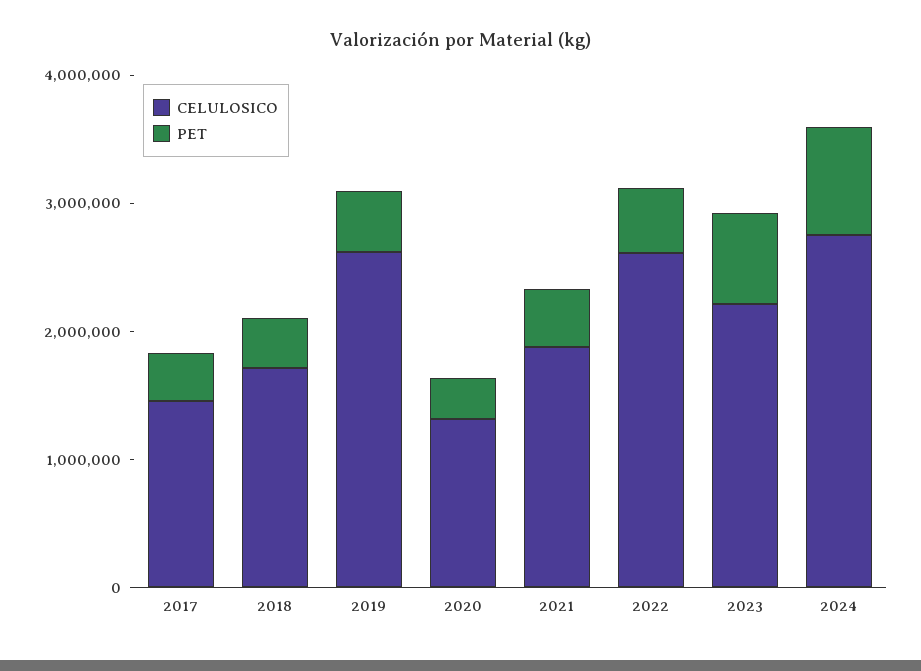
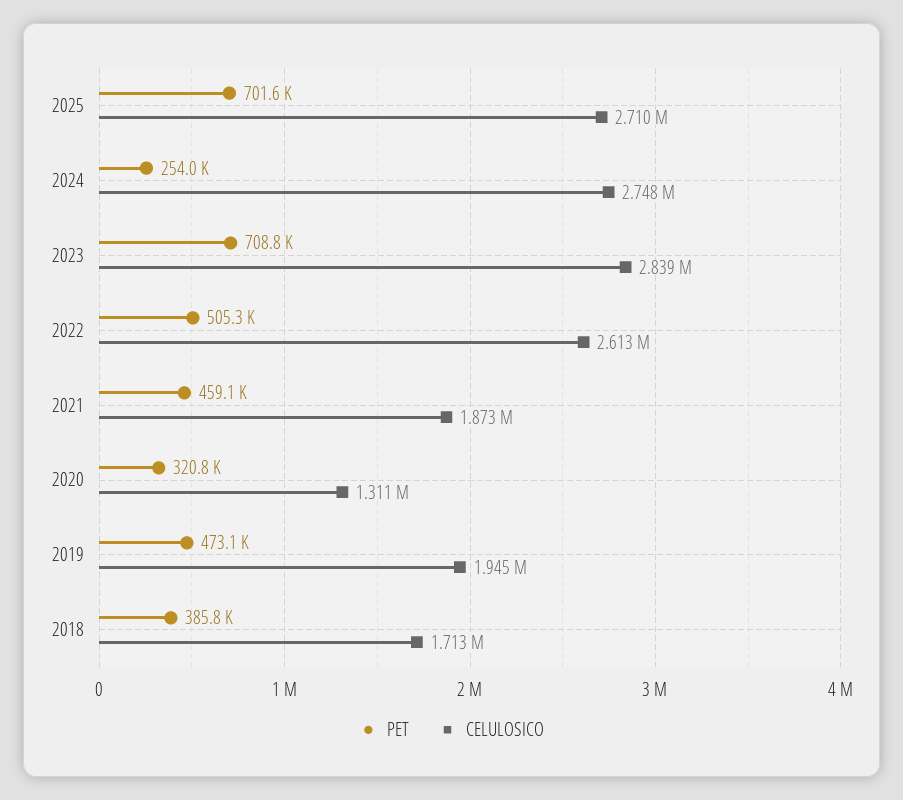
CELULOSICO, 2017: 1400000 -> none
PET, 2017: 400000 -> none
CELULOSICO, 2019: 2600000 -> 1945000
CELULOSICO, 2023: 2200000 -> 2839000
PET, 2024: 800000 -> 254000
PET, 2025: none -> 701600
CELULOSICO, 2025: none -> 2710000

